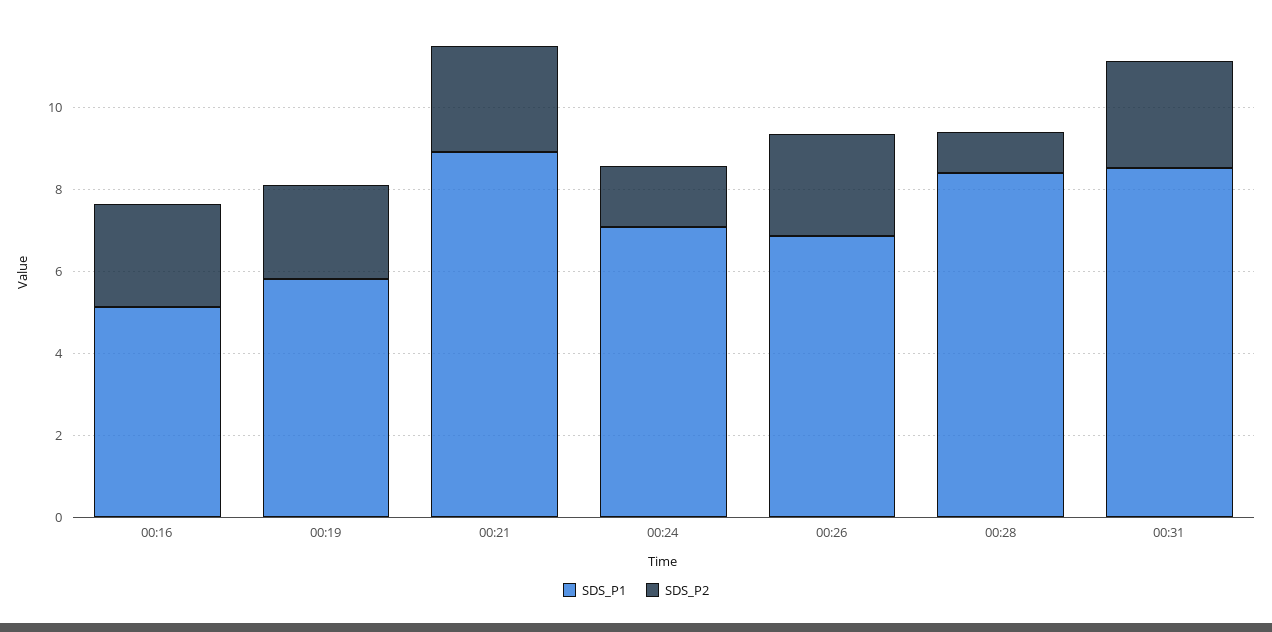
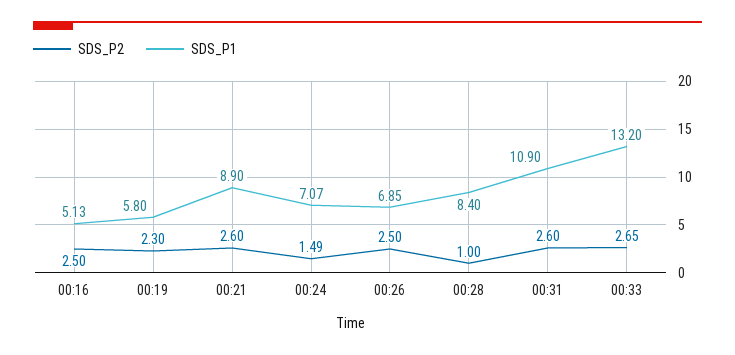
SDS_P1, 00:31: 8.5 -> 10.9
SDS_P2, 00:33: none -> 2.65
SDS_P1, 00:33: none -> 13.2

